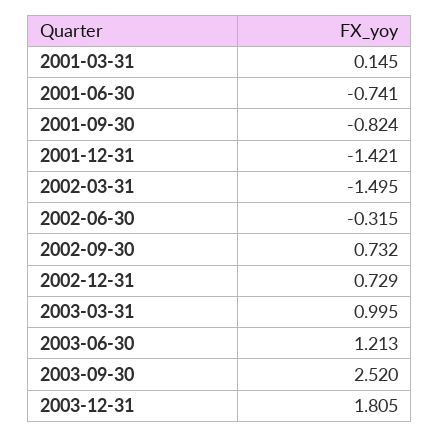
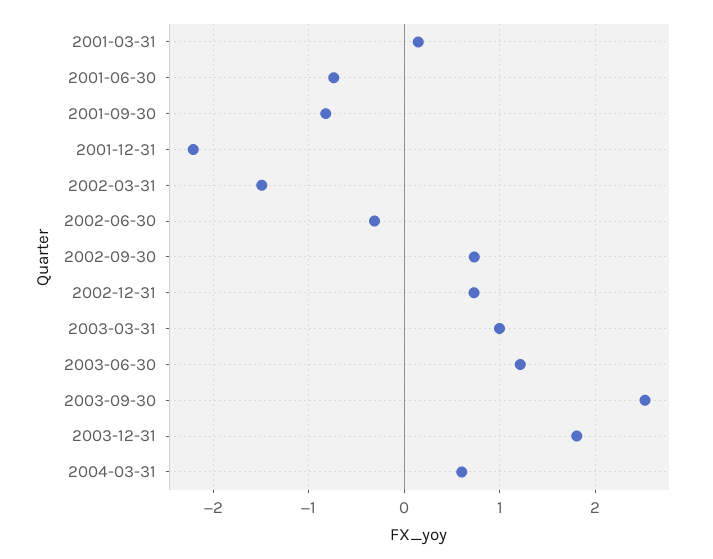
2001-12-31: -1.421 -> -2.2
2004-03-31: none -> 0.6

